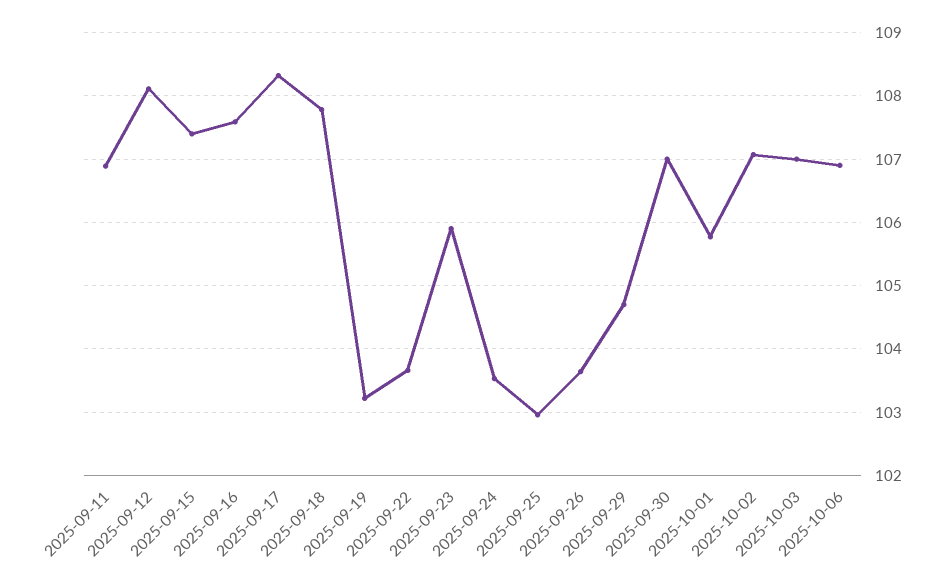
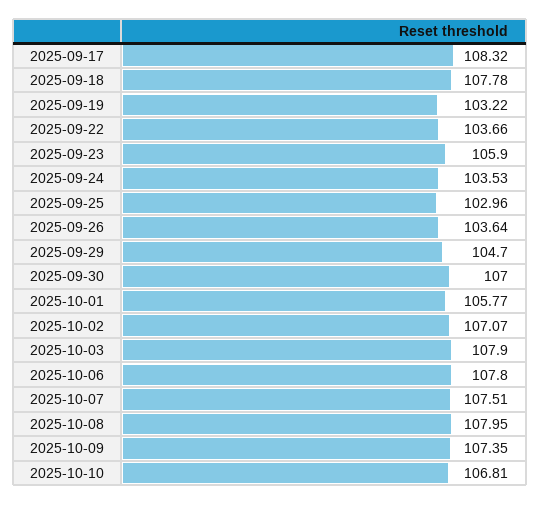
2025-09-11: 106.9 -> none
2025-09-12: 108.1 -> none
2025-09-15: 107.4 -> none
2025-09-16: 107.6 -> none
2025-10-03: 107 -> 107.9
2025-10-06: 106.9 -> 107.8
2025-10-07: none -> 107.51
2025-10-08: none -> 107.95
2025-10-09: none -> 107.35
2025-10-10: none -> 106.81

